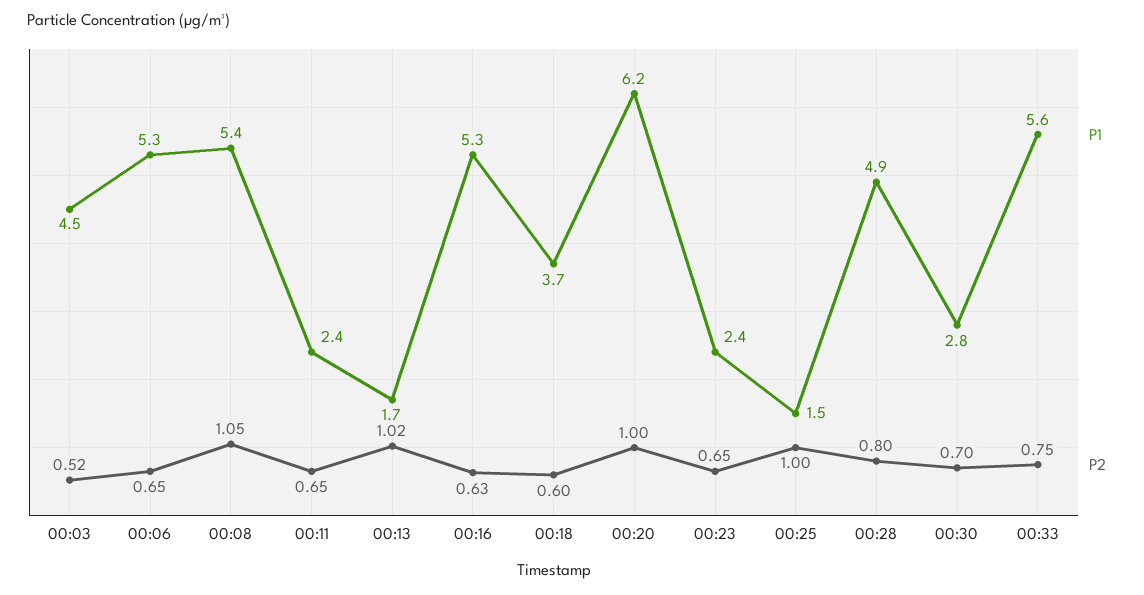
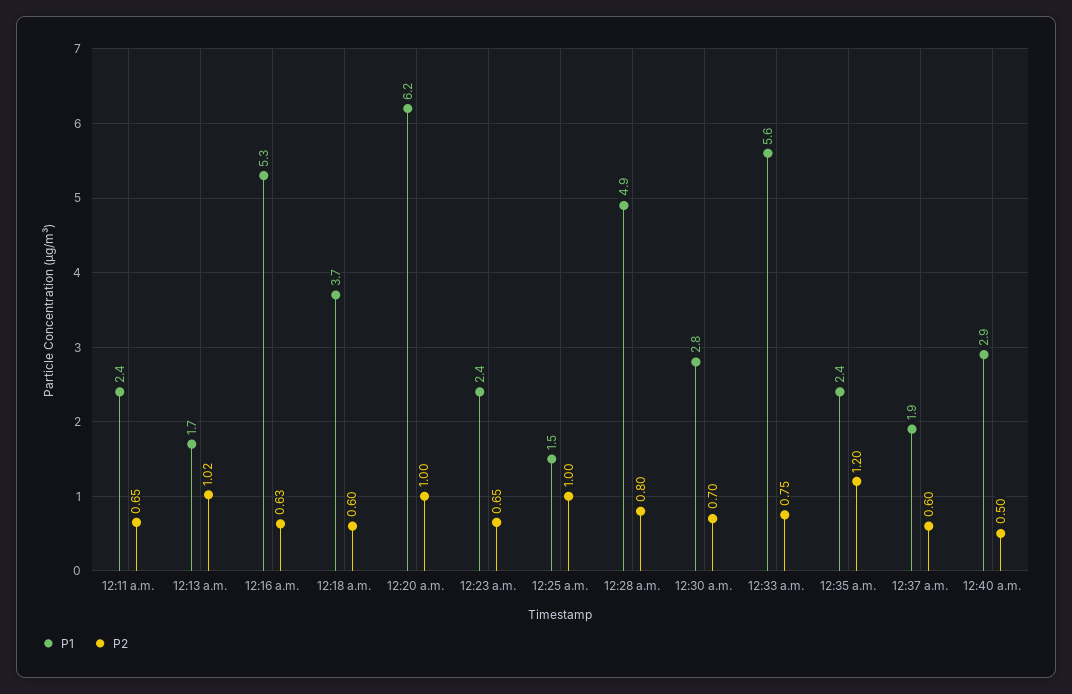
P1, 00:03: 4.5 -> none
P2, 00:03: 0.52 -> none
P1, 00:06: 5.3 -> none
P2, 00:06: 0.65 -> none
P1, 00:08: 5.4 -> none
P2, 00:08: 1.05 -> none
P1, 12:35 a.m.: none -> 2.4
P2, 12:35 a.m.: none -> 1.2
P1, 12:37 a.m.: none -> 1.9
P2, 12:37 a.m.: none -> 0.6
P1, 12:40 a.m.: none -> 2.9
P2, 12:40 a.m.: none -> 0.5

